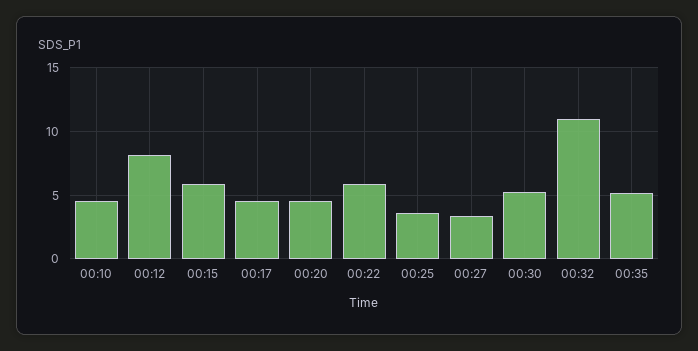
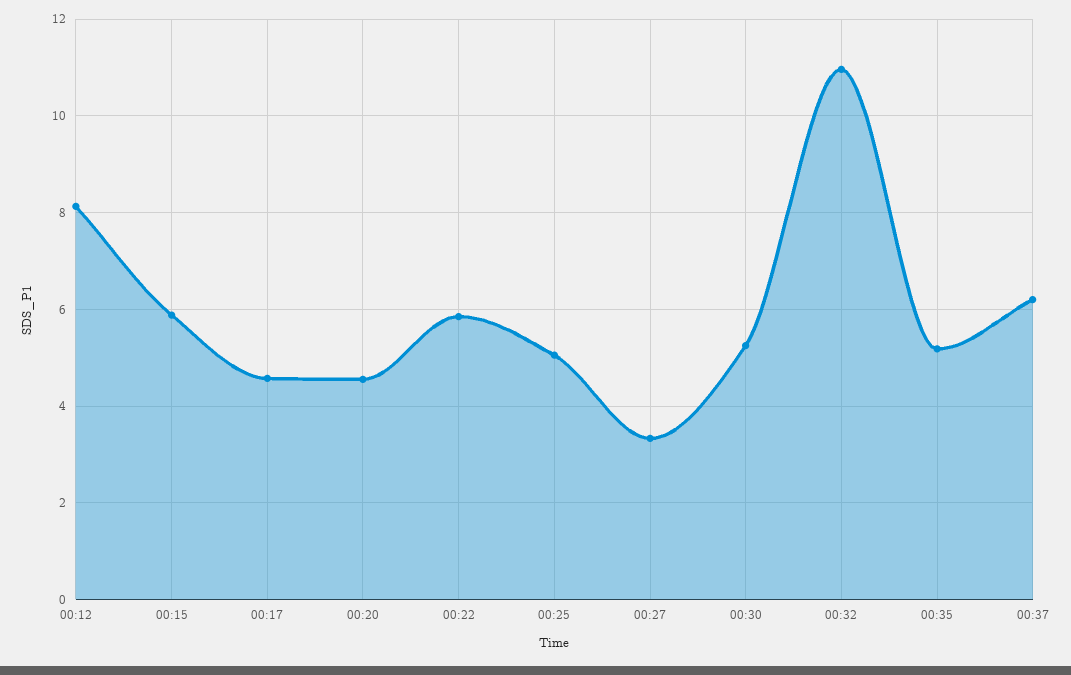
00:10: 4.5 -> none
00:25: 3.5 -> 5
00:37: none -> 6.2

